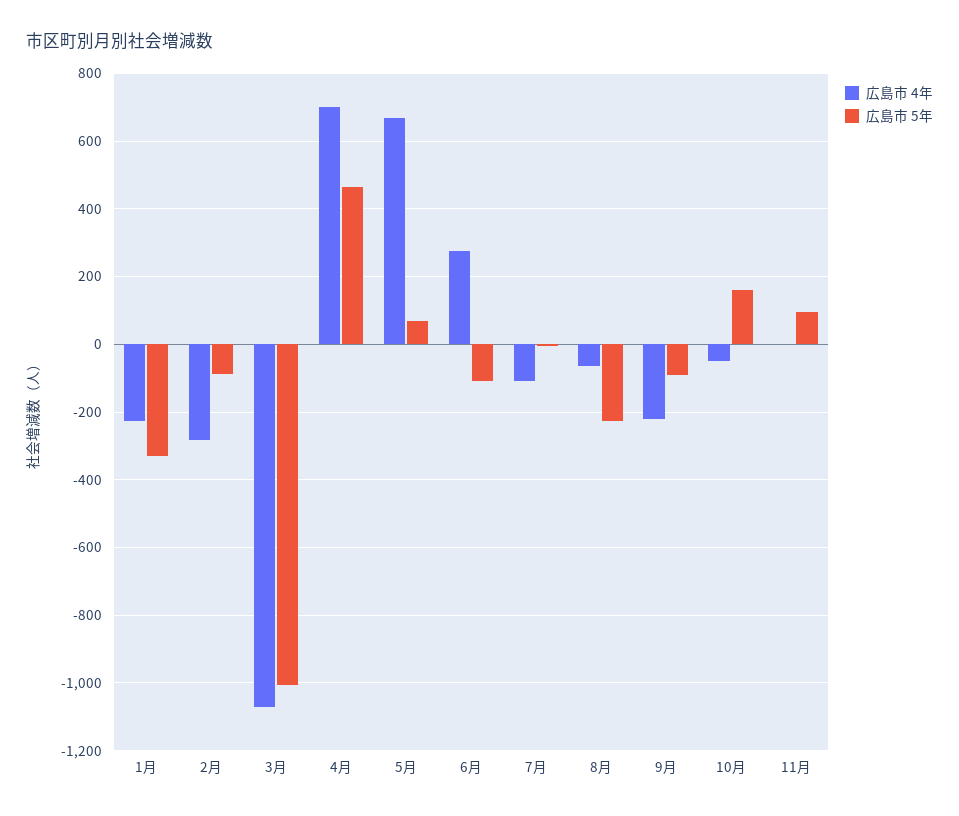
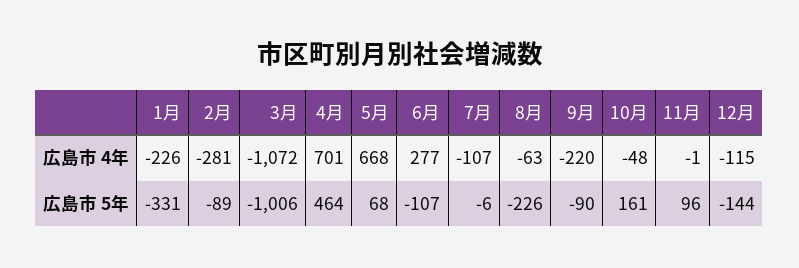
広島市 4年, 12月: none -> -115
広島市 5年, 12月: none -> -144

